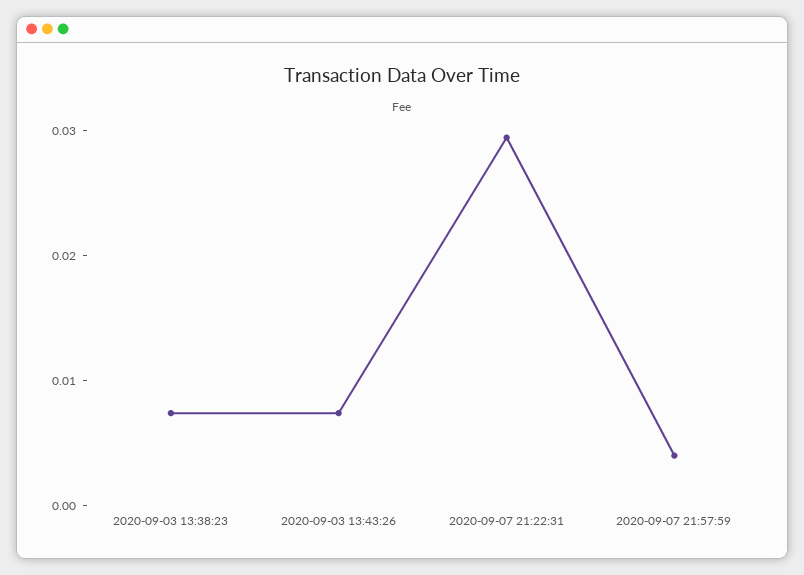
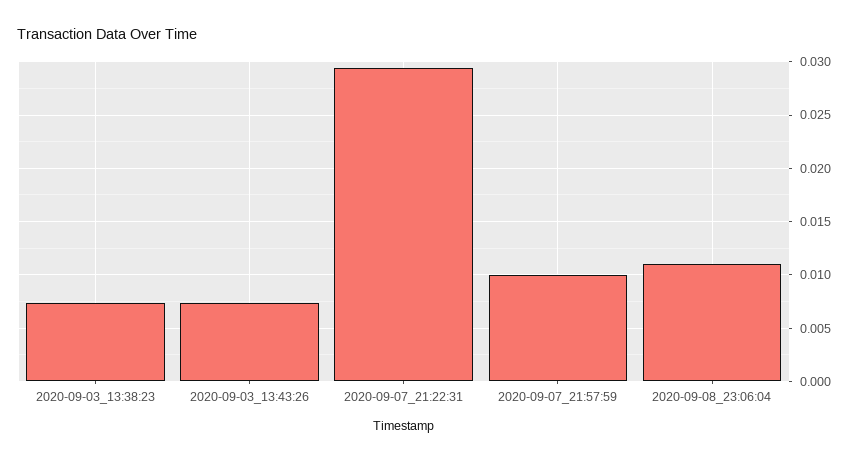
2020-09-07 21:57:59: 0.004 -> 0.01
2020-09-08_23:06:04: none -> 0.011

